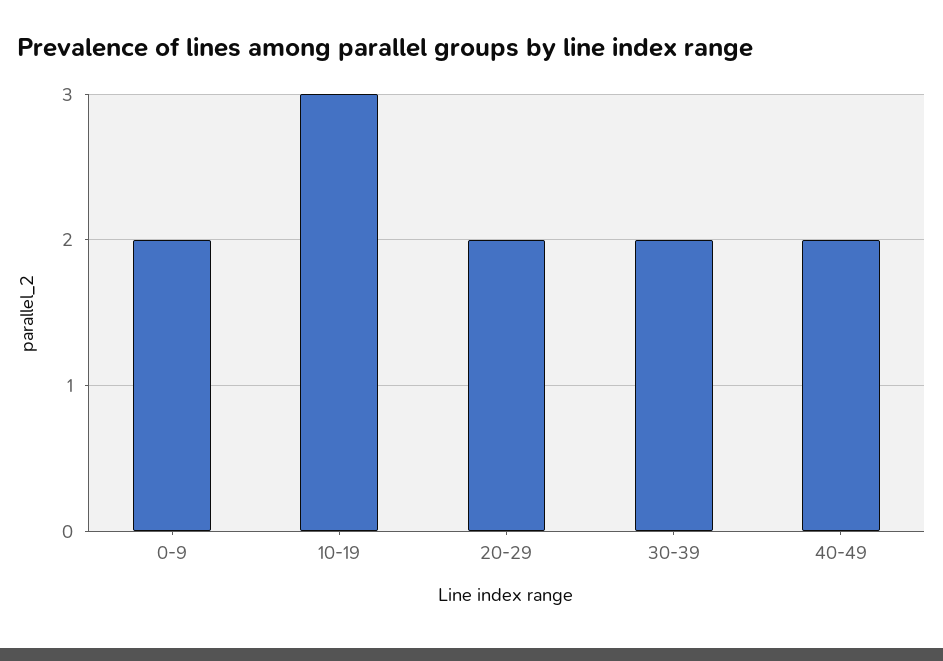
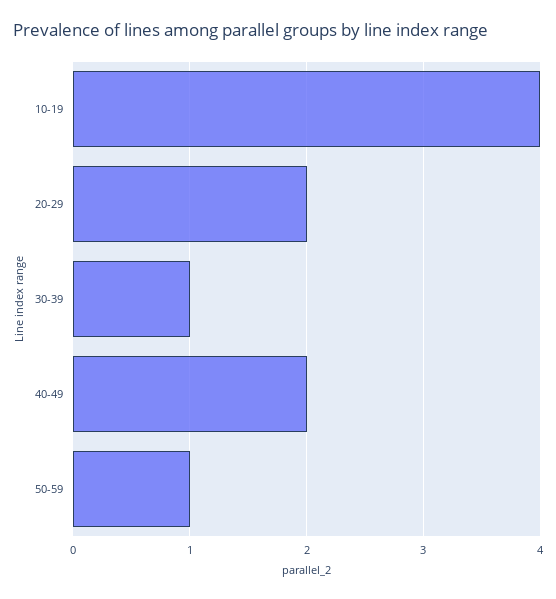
0-9: 2 -> none
10-19: 3 -> 4
30-39: 2 -> 1
50-59: none -> 1

